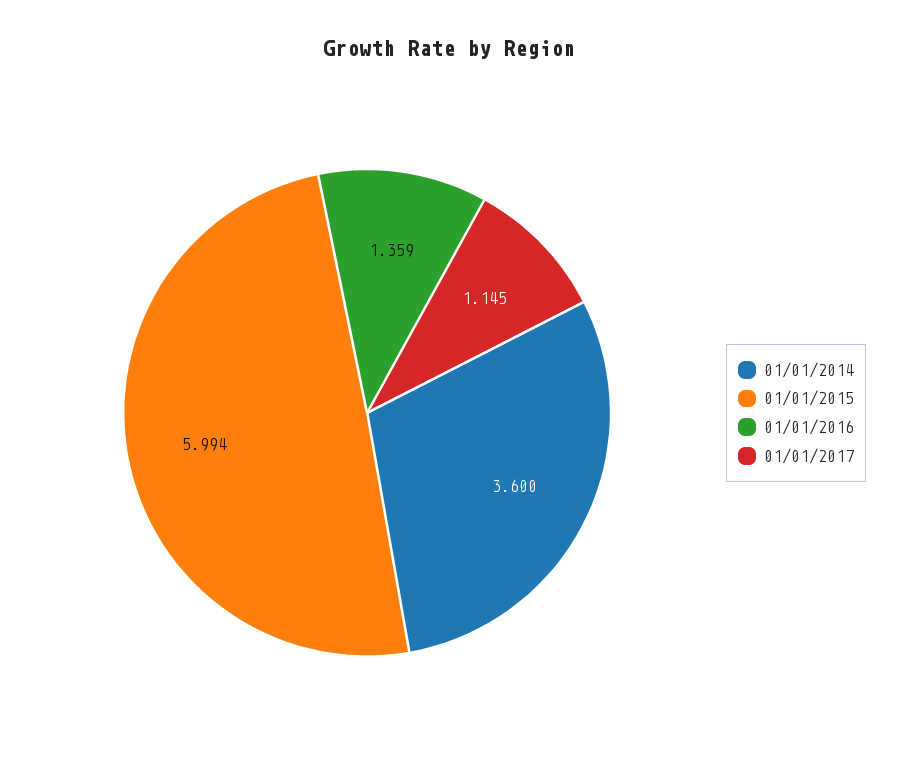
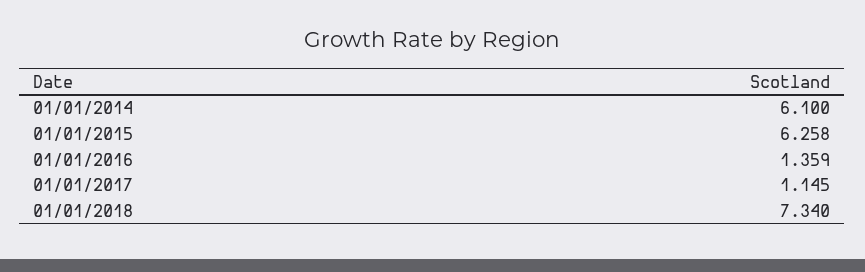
01/01/2014: 3.6 -> 6.1
01/01/2015: 5.994 -> 6.258
01/01/2018: none -> 7.34

